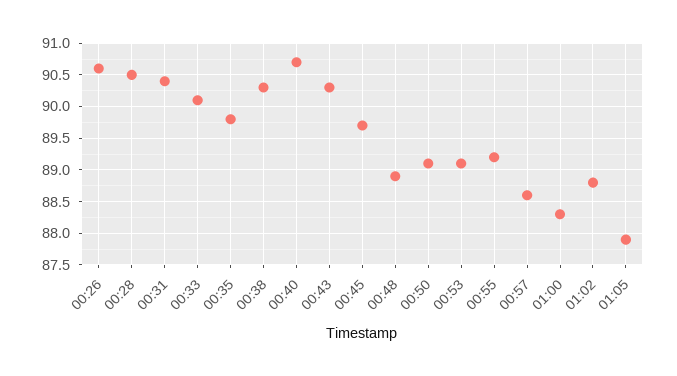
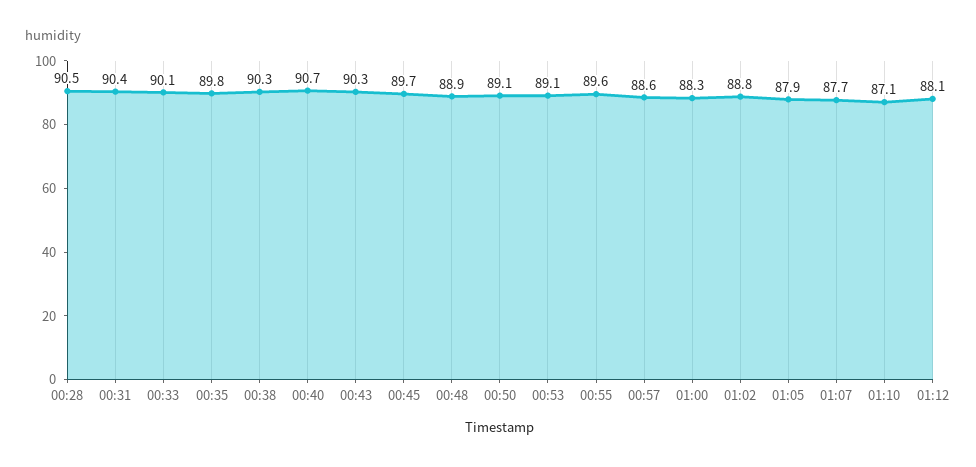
00:26: 90.6 -> none
00:55: 89.2 -> 89.6
01:07: none -> 87.7
01:10: none -> 87.1
01:12: none -> 88.1

